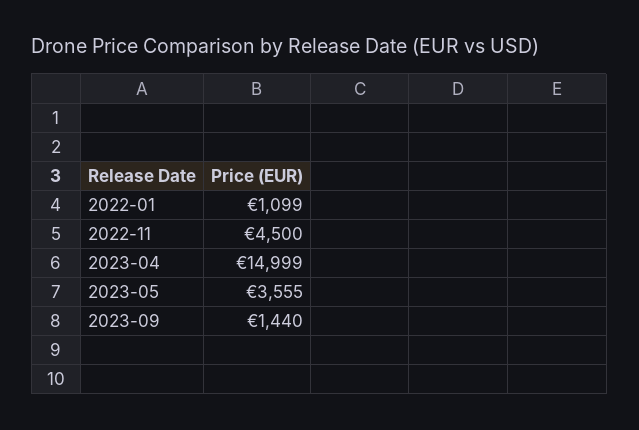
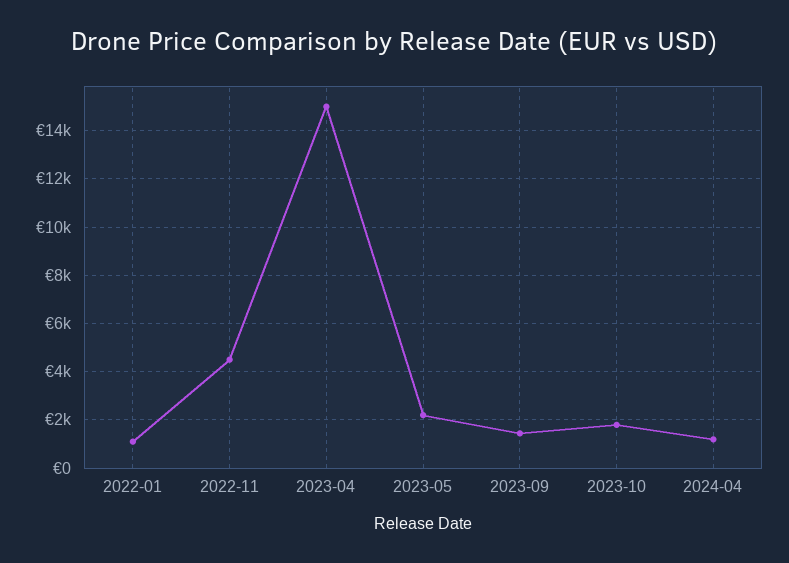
2023-05: 3555 -> 2250
2023-10: none -> 1750
2024-04: none -> 1250

